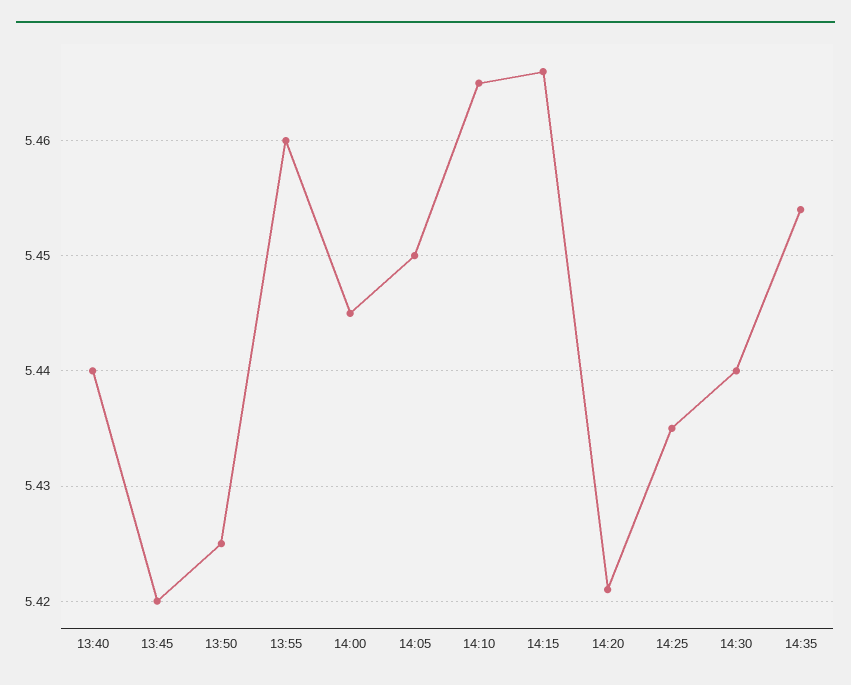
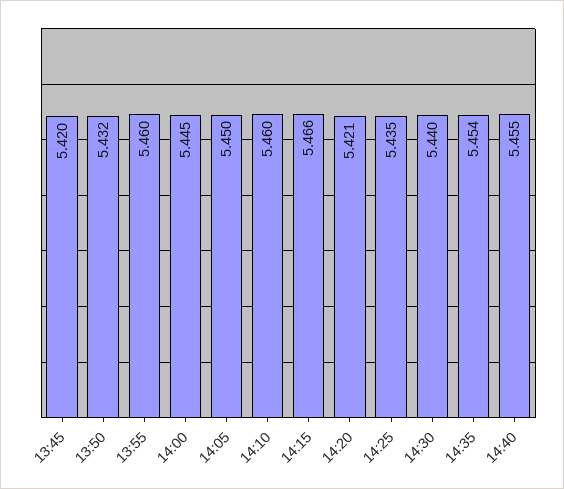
13:40: 5.44 -> none
13:50: 5.425 -> 5.432
14:10: 5.465 -> 5.46
14:40: none -> 5.455

